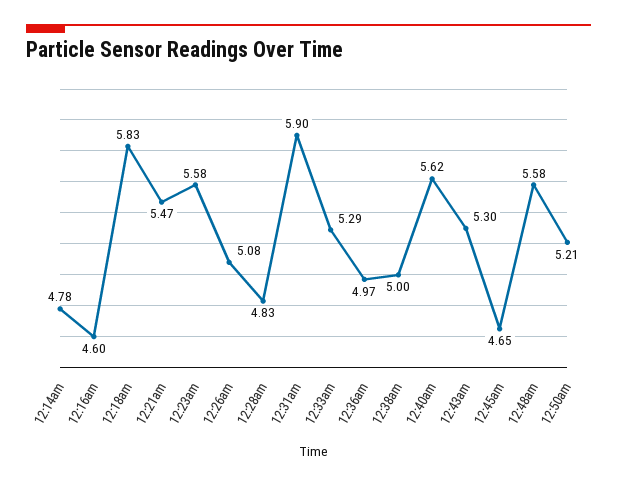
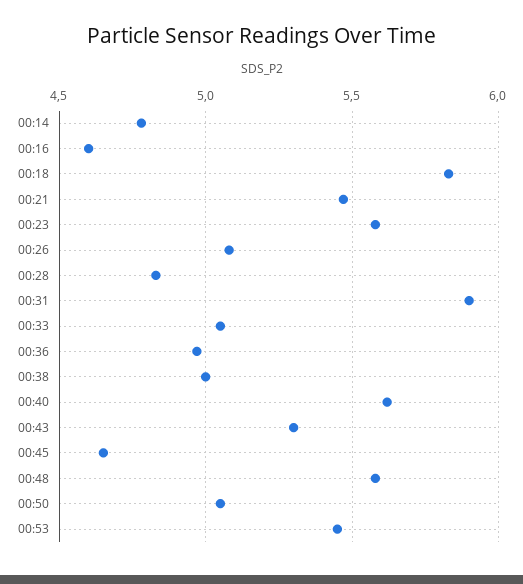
12:33am: 5.29 -> 5.05
12:50am: 5.21 -> 5.05
00:53: none -> 5.45

